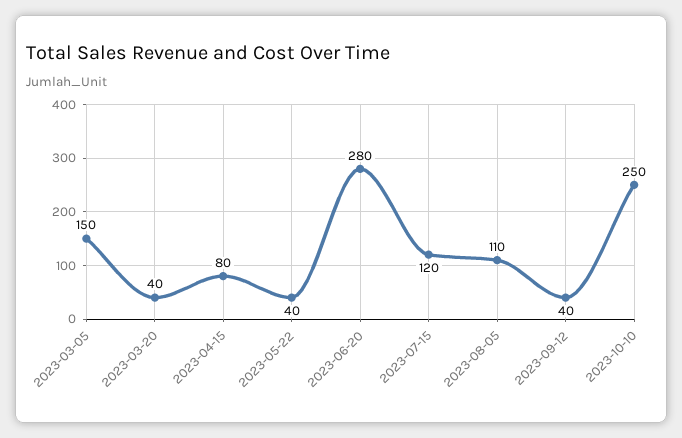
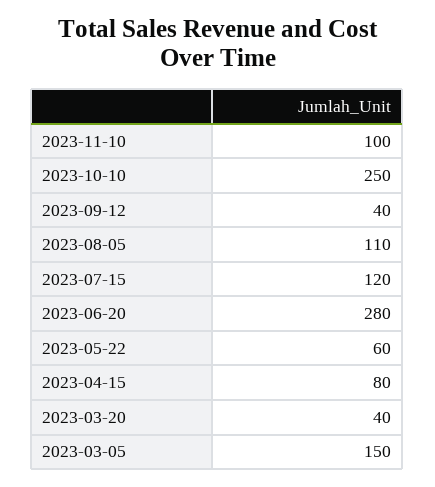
2023-05-22: 40 -> 60
2023-11-10: none -> 100

